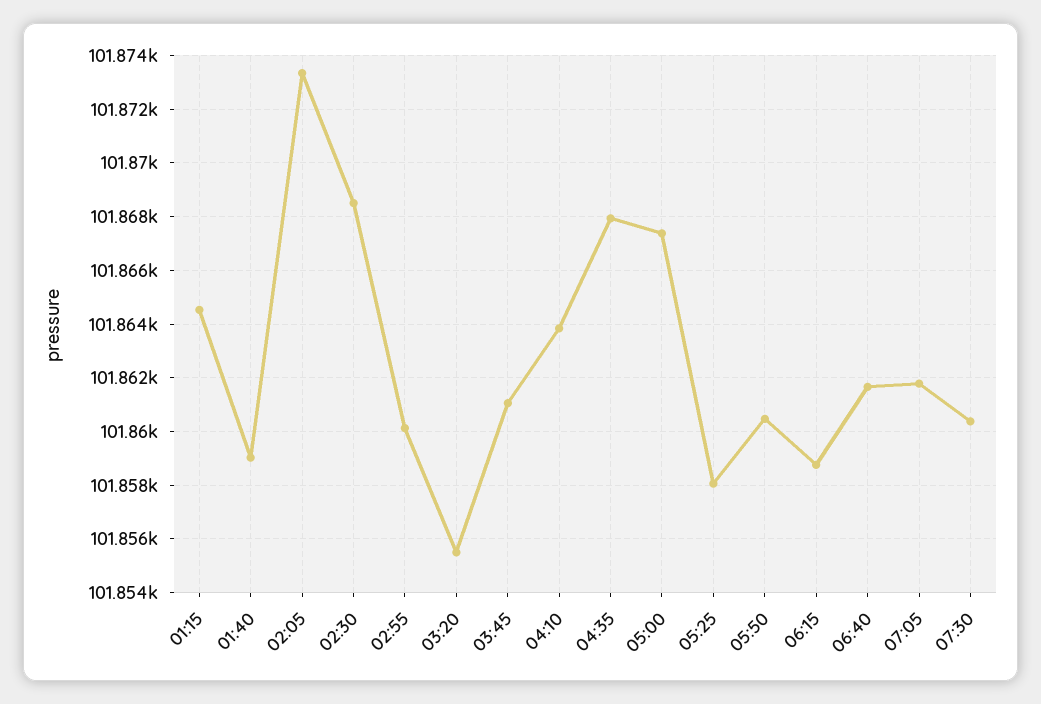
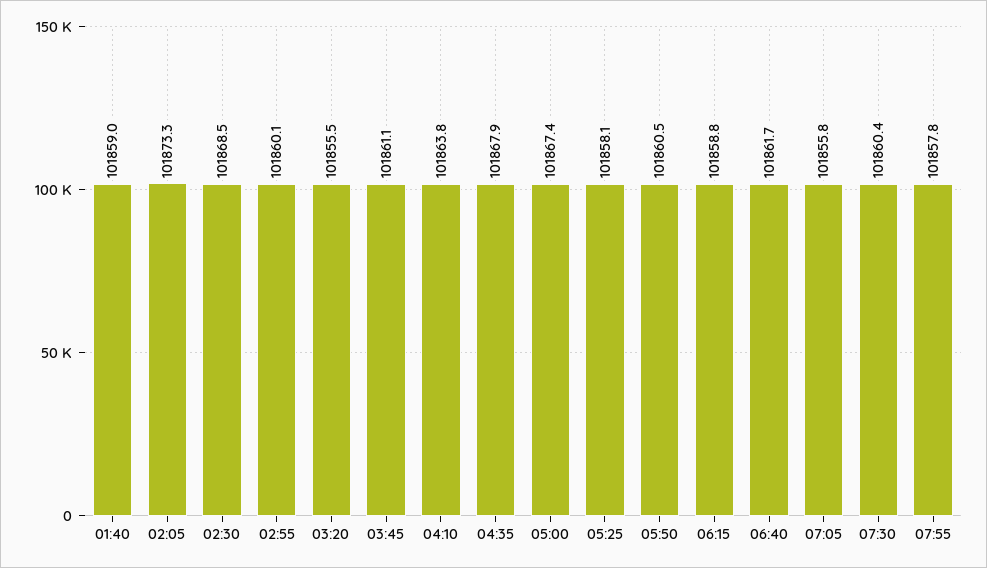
01:15: 101864.5 -> none
07:05: 101861.75 -> 101855.8
07:55: none -> 101857.8

